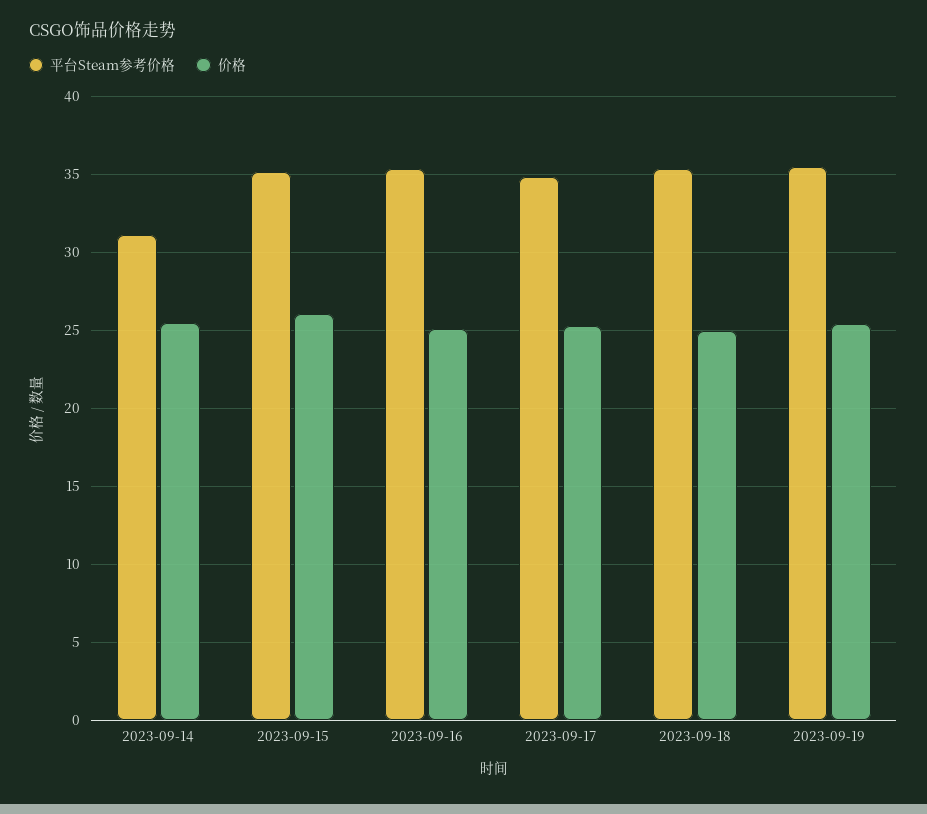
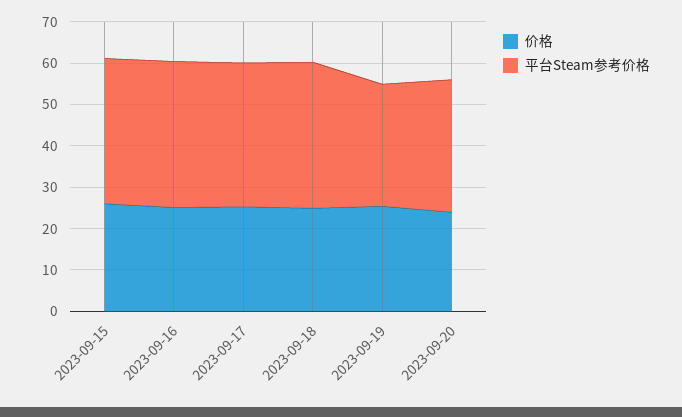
平台Steam参考价格, 2023-09-14: 31 -> none
价格, 2023-09-14: 25.5 -> none
平台Steam参考价格, 2023-09-19: 35.5 -> 30
价格, 2023-09-20: none -> 24
平台Steam参考价格, 2023-09-20: none -> 32

